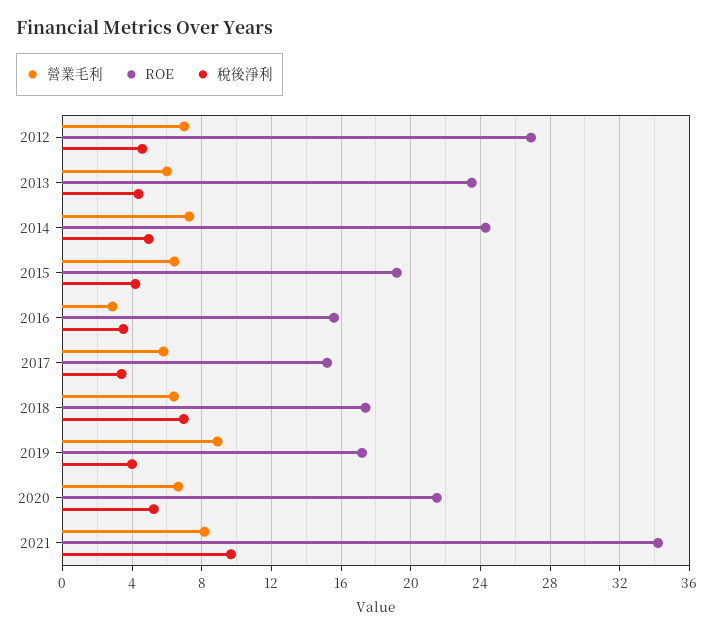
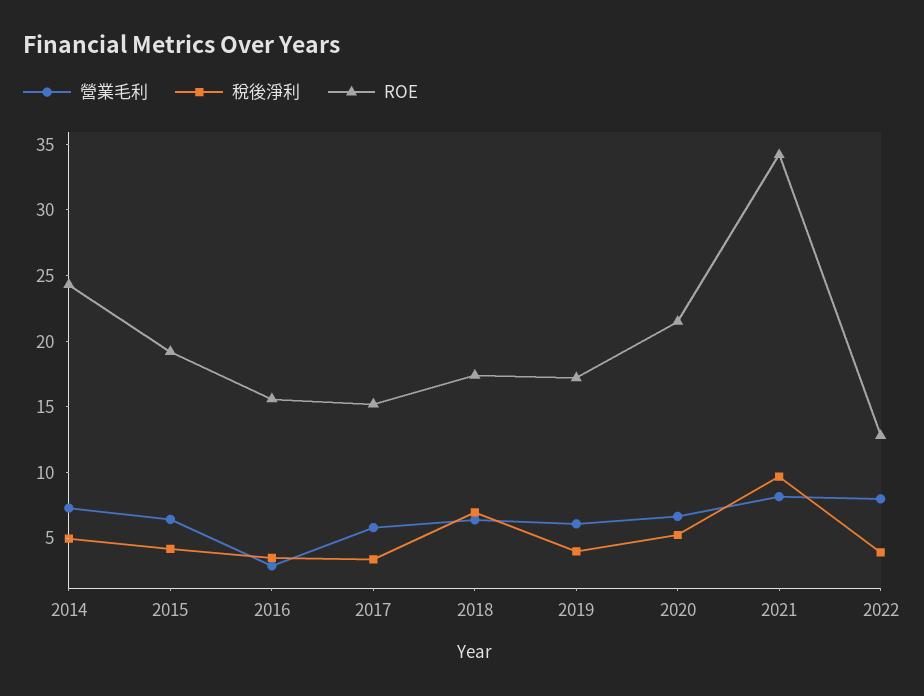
營業毛利, 2012: 7 -> none
ROE, 2012: 27 -> none
稅後淨利, 2012: 4.5 -> none
營業毛利, 2013: 6 -> none
ROE, 2013: 23.5 -> none
稅後淨利, 2013: 4.5 -> none
營業毛利, 2019: 9 -> 6
營業毛利, 2022: none -> 8
稅後淨利, 2022: none -> 4
ROE, 2022: none -> 13

